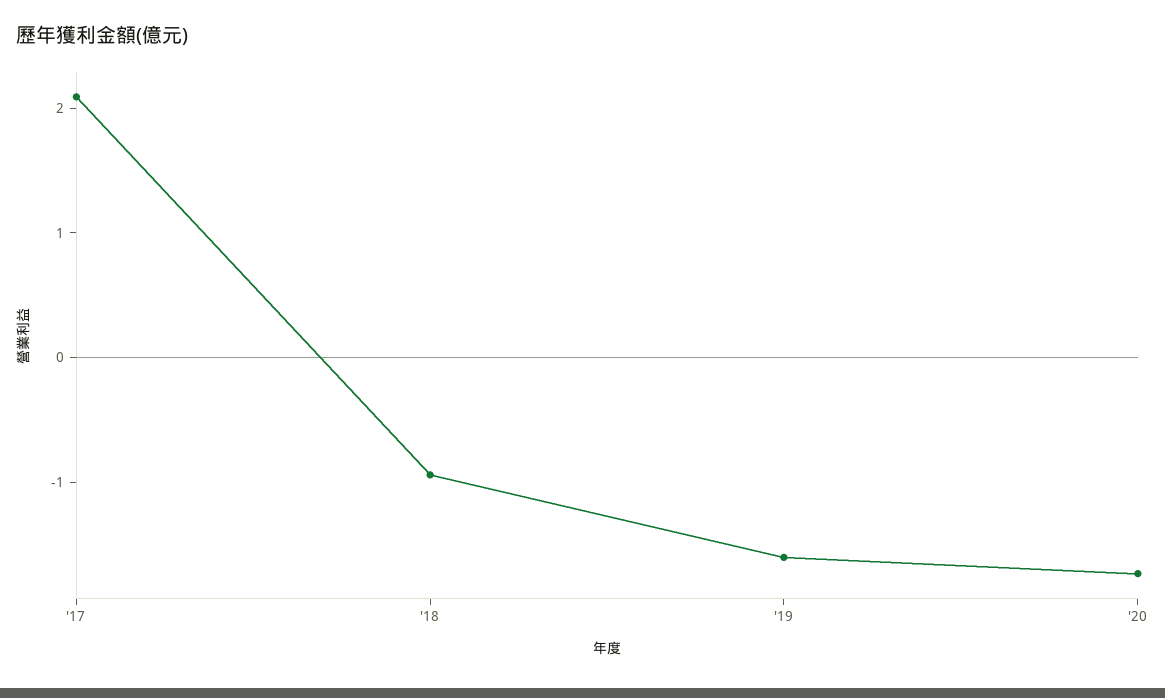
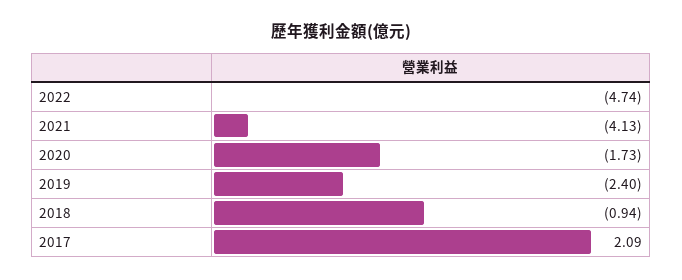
'19: -1.6 -> -2.4
2022: none -> -4.74
2021: none -> -4.13

